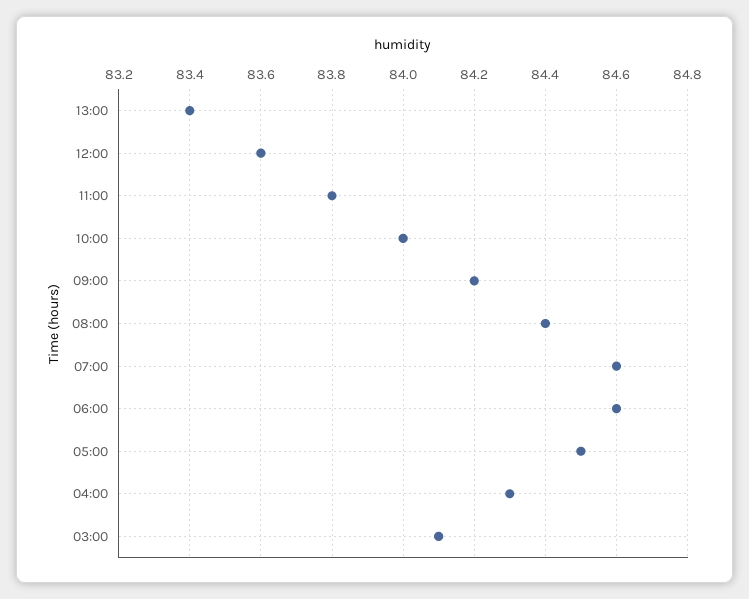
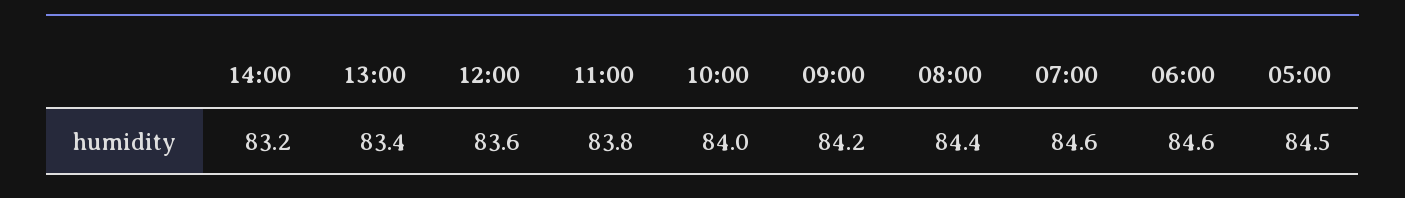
04:00: 84.3 -> none
03:00: 84.1 -> none
14:00: none -> 83.2

